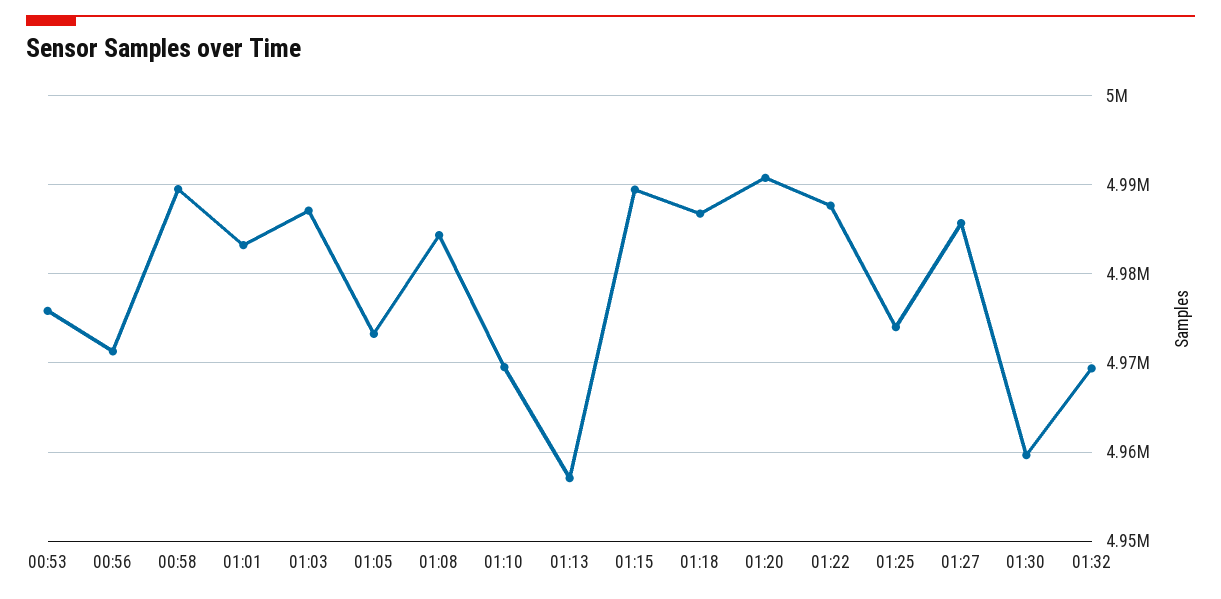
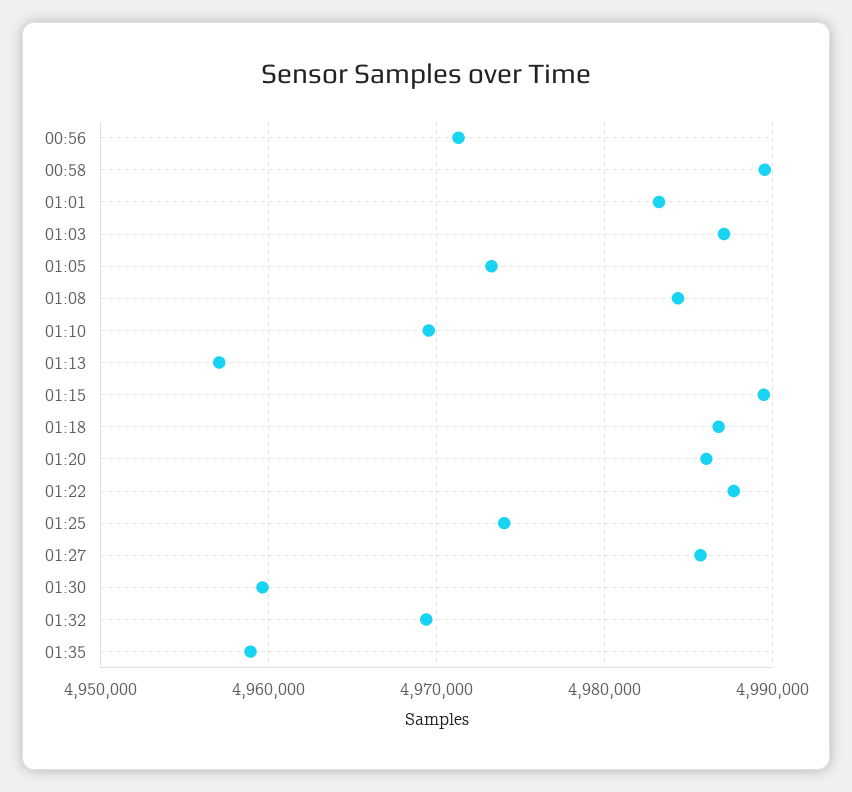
00:53: 4976000 -> none
01:20: 4991000 -> 4986000
01:35: none -> 4959000

